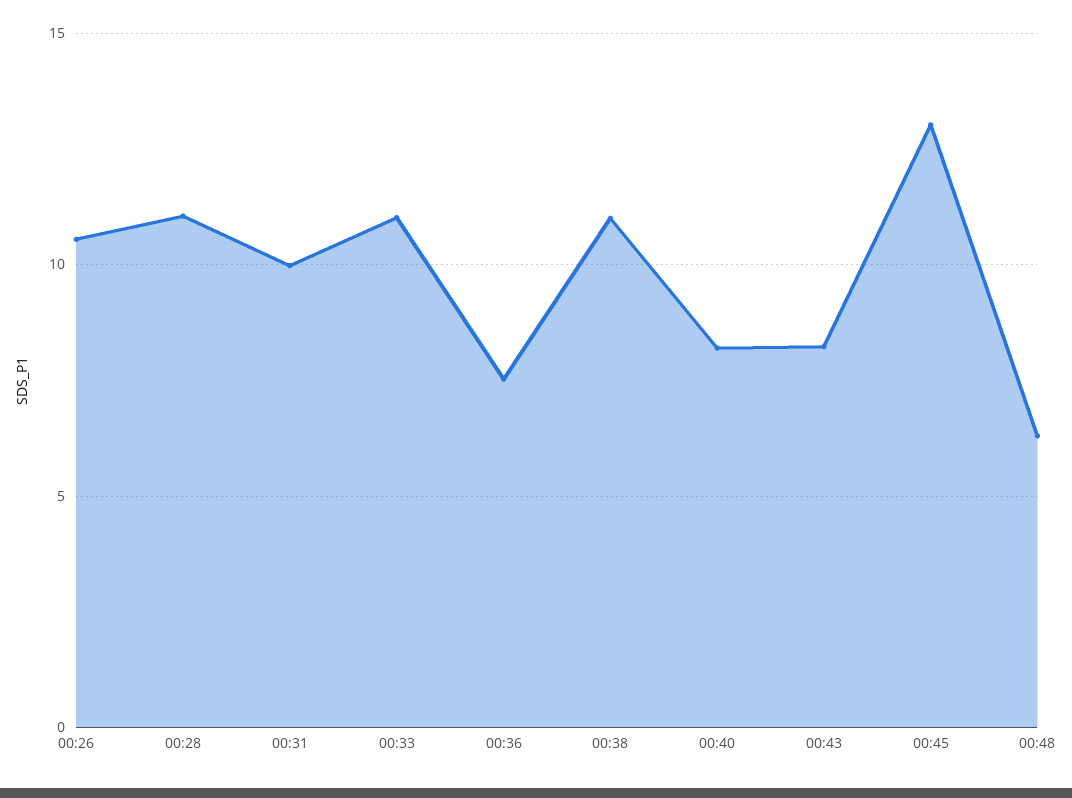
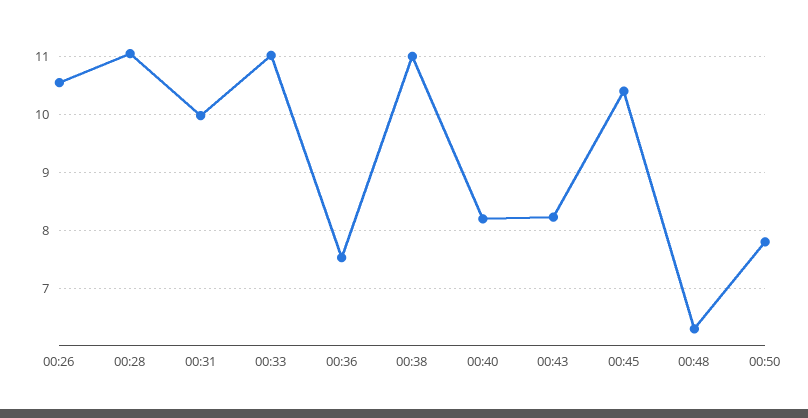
00:45: 13 -> 10.4
00:50: none -> 7.8

